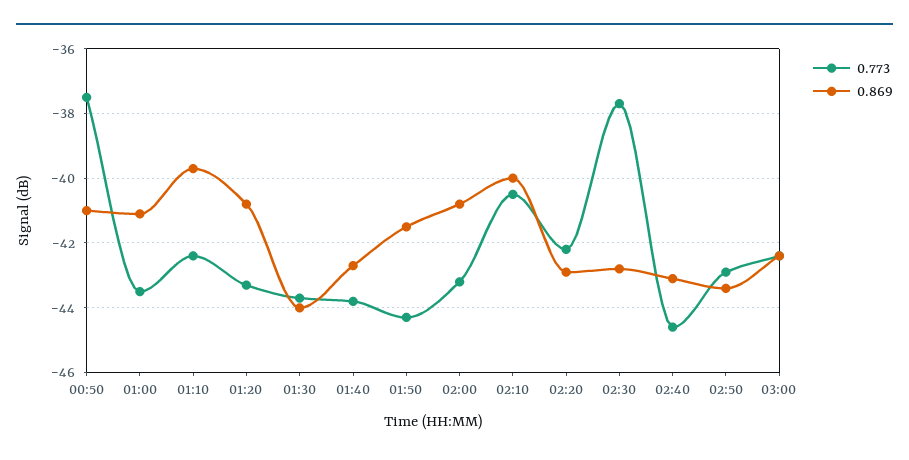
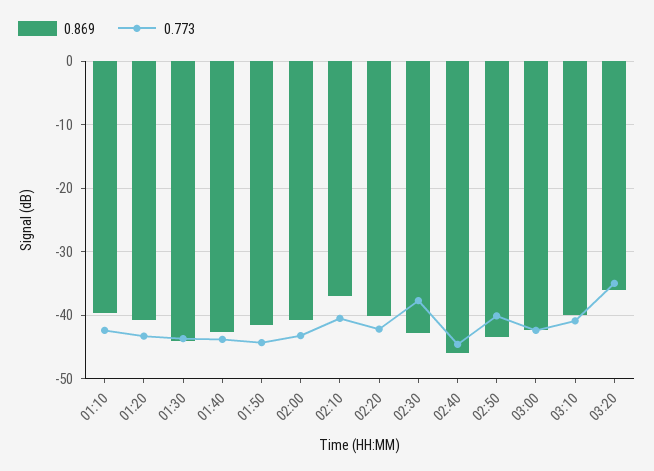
0.773, 00:50: -37.5 -> none
0.869, 00:50: -41 -> none
0.773, 01:00: -43.5 -> none
0.869, 01:00: -41 -> none
0.869, 02:10: -40 -> -37
0.869, 02:20: -43 -> -40
0.869, 02:40: -43 -> -46
0.773, 02:50: -43 -> -40
0.869, 03:10: none -> -40
0.773, 03:10: none -> -41
0.869, 03:20: none -> -36
0.773, 03:20: none -> -35

